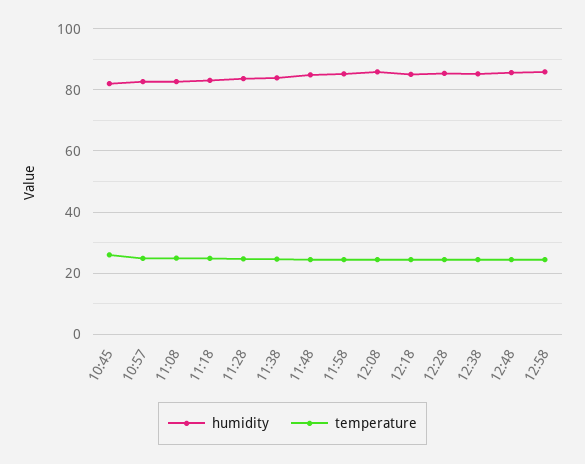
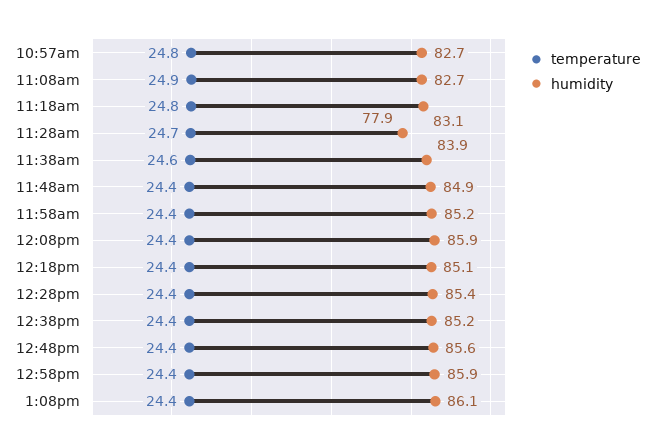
humidity, 10:45: 82 -> none
temperature, 10:45: 26 -> none
humidity, 11:28: 84 -> 77.9
temperature, 1:08pm: none -> 24.4
humidity, 1:08pm: none -> 86.1

